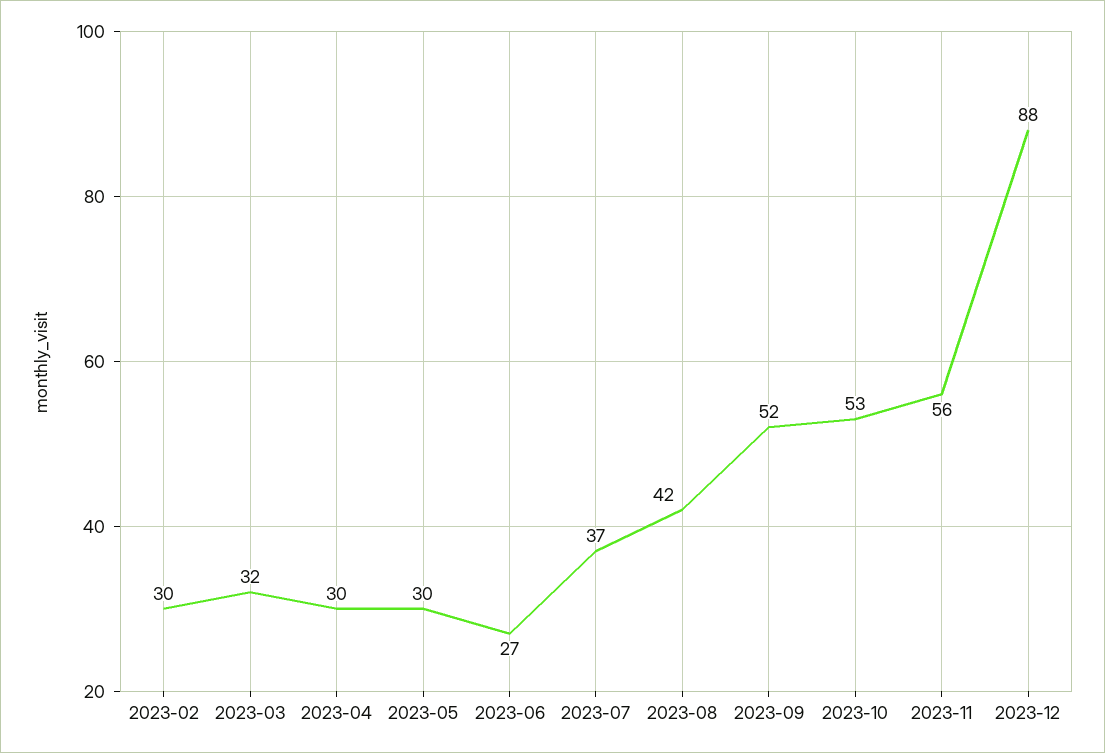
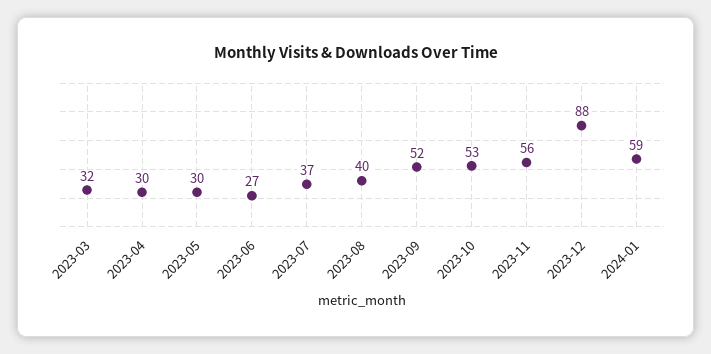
2023-02: 30 -> none
2023-08: 42 -> 40
2024-01: none -> 59

